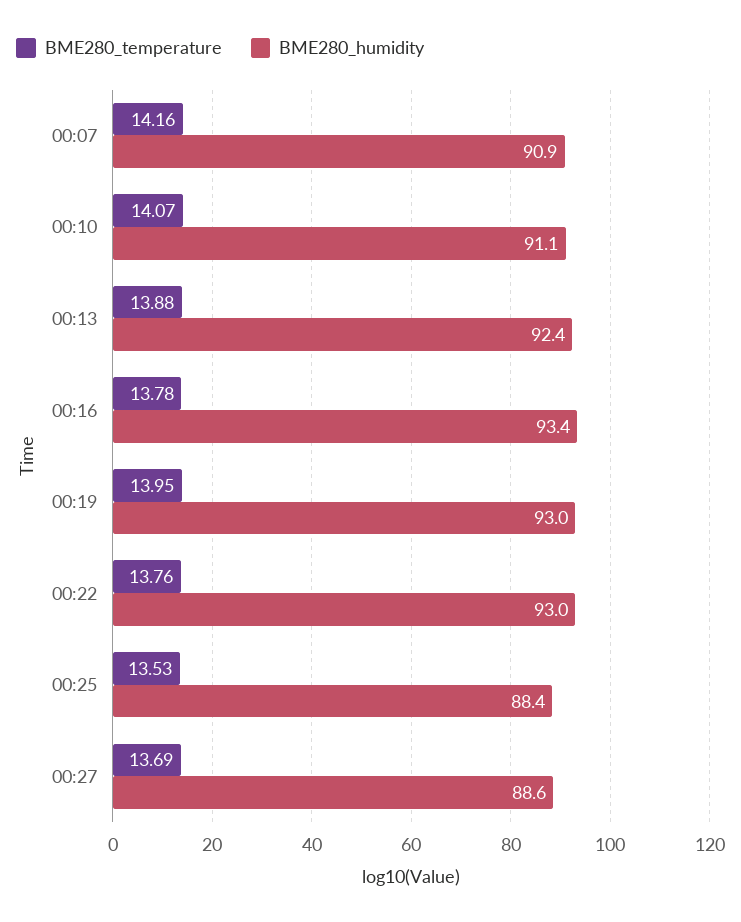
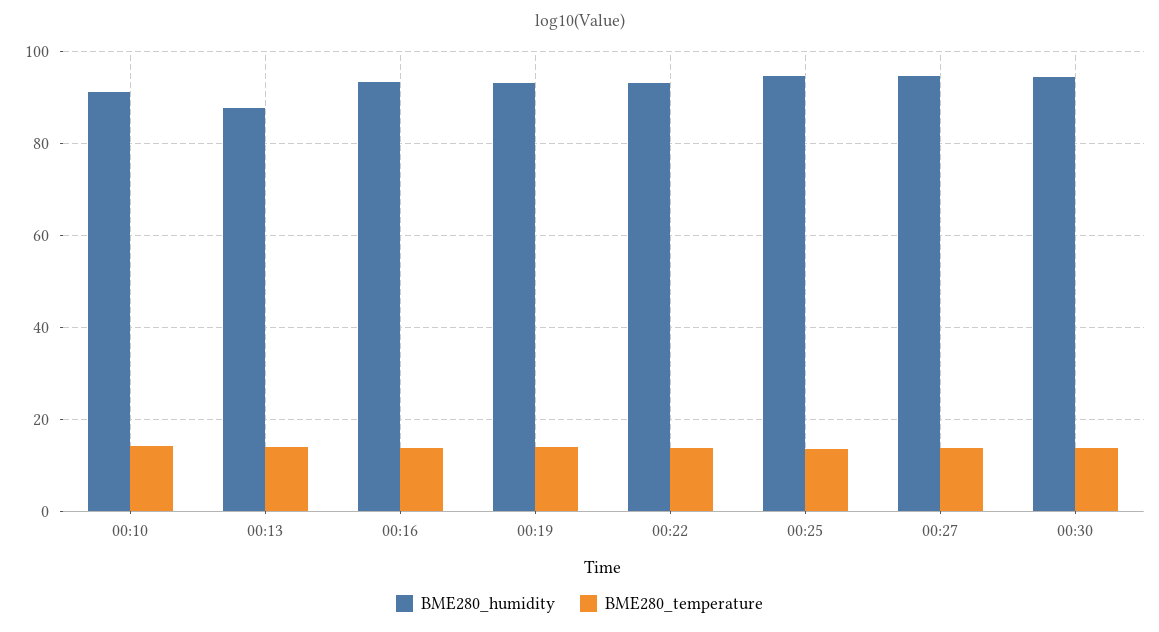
BME280_temperature, 00:07: 14.16 -> none
BME280_humidity, 00:07: 90.9 -> none
BME280_humidity, 00:13: 92.4 -> 88
BME280_humidity, 00:25: 88.4 -> 94
BME280_humidity, 00:27: 88.6 -> 94
BME280_humidity, 00:30: none -> 94
BME280_temperature, 00:30: none -> 14

